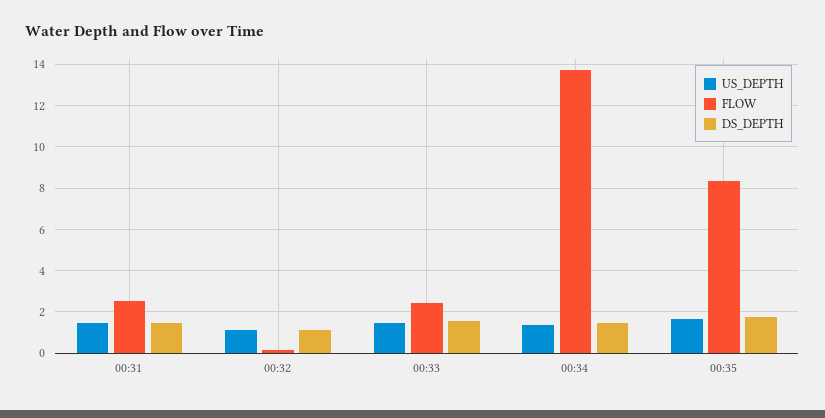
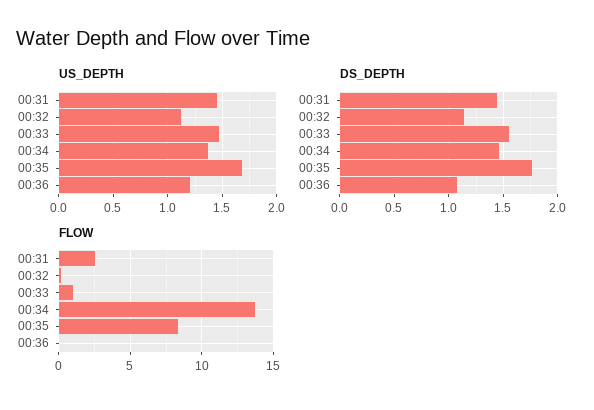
FLOW, 00:33: 2.5 -> 1
US_DEPTH, 00:36: none -> 1.2
DS_DEPTH, 00:36: none -> 1.1
FLOW, 00:36: none -> 0

